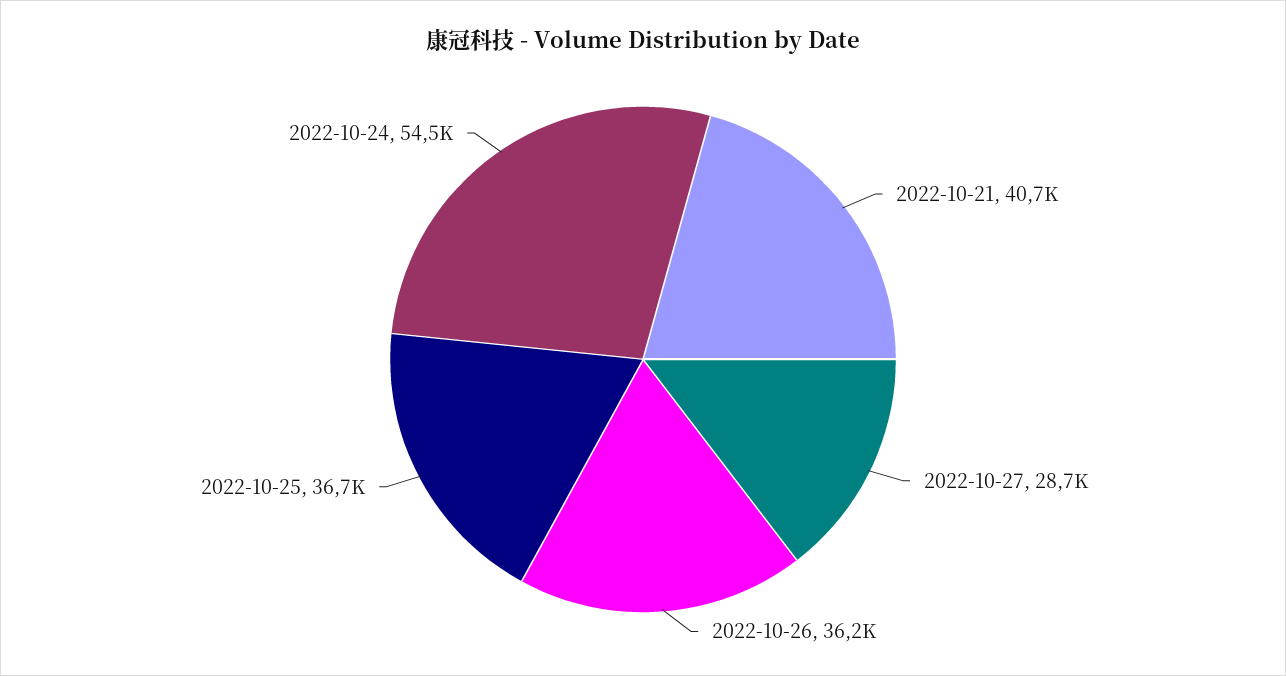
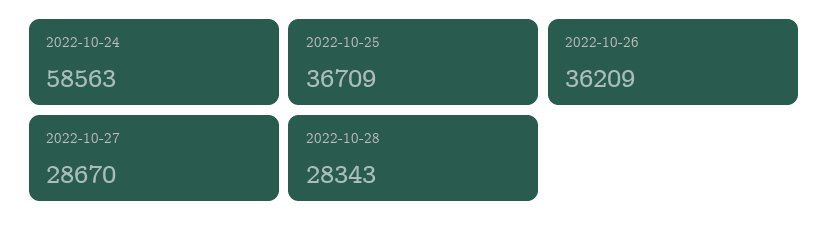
2022-10-21: 40700 -> none
2022-10-24: 54500 -> 58563
2022-10-28: none -> 28343

